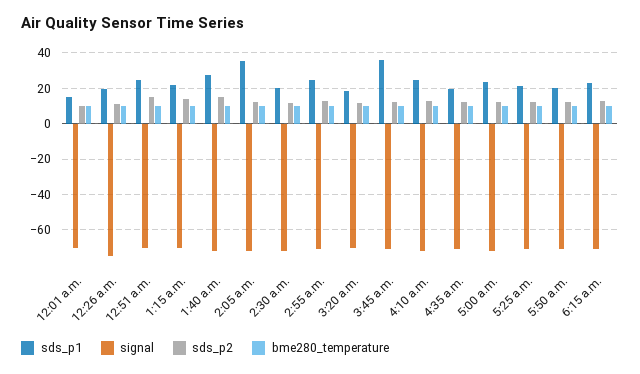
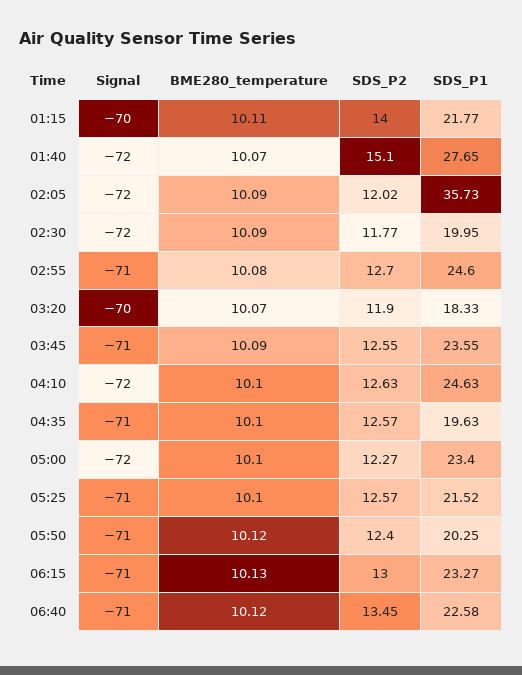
sds_p1, 12:01 a.m.: 15 -> none
signal, 12:01 a.m.: -70 -> none
sds_p2, 12:01 a.m.: 10 -> none
bme280_temperature, 12:01 a.m.: 10 -> none
sds_p1, 12:26 a.m.: 20 -> none
signal, 12:26 a.m.: -75 -> none
sds_p2, 12:26 a.m.: 10 -> none
bme280_temperature, 12:26 a.m.: 10 -> none
sds_p1, 12:51 a.m.: 25 -> none
signal, 12:51 a.m.: -70 -> none
sds_p2, 12:51 a.m.: 15 -> none
bme280_temperature, 12:51 a.m.: 10 -> none
sds_p1, 3:45 a.m.: 35 -> 23.55
signal, 06:40: none -> -71
bme280_temperature, 06:40: none -> 10.12
sds_p2, 06:40: none -> 13.45
sds_p1, 06:40: none -> 22.58

